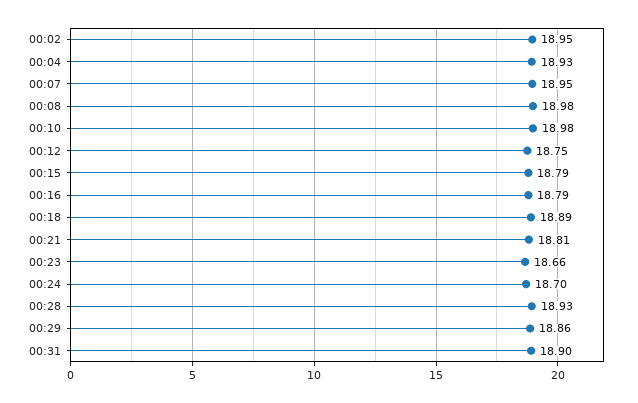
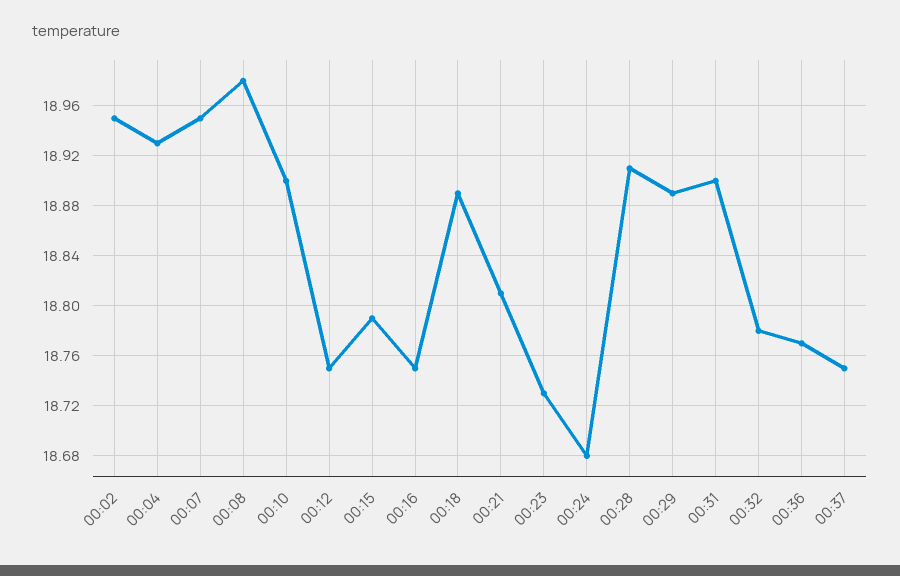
00:10: 18.98 -> 18.9
00:16: 18.79 -> 18.75
00:23: 18.66 -> 18.73
00:24: 18.7 -> 18.68
00:28: 18.93 -> 18.91
00:29: 18.86 -> 18.89
00:32: none -> 18.78
00:36: none -> 18.77
00:37: none -> 18.75

